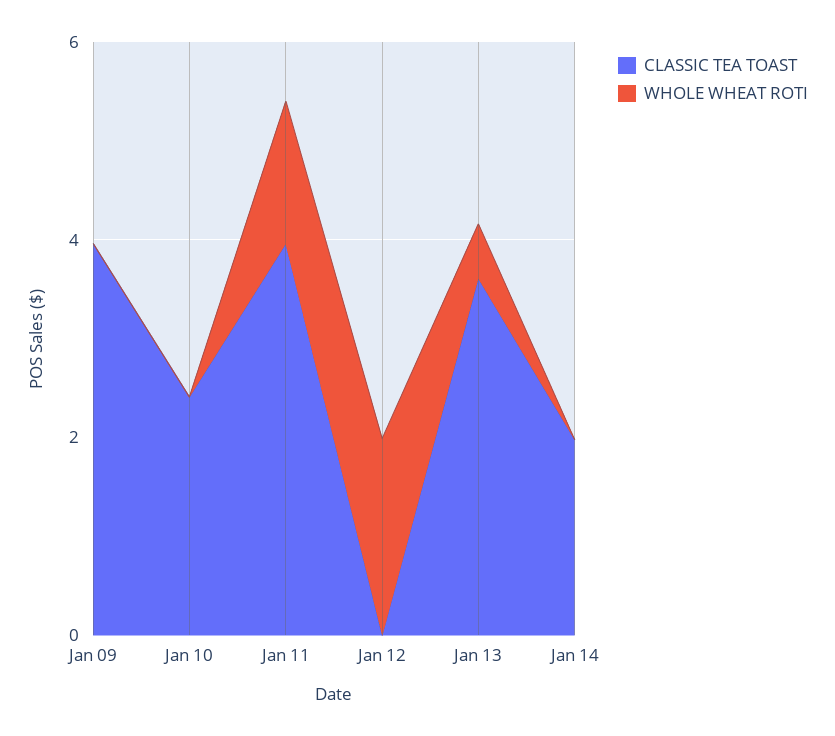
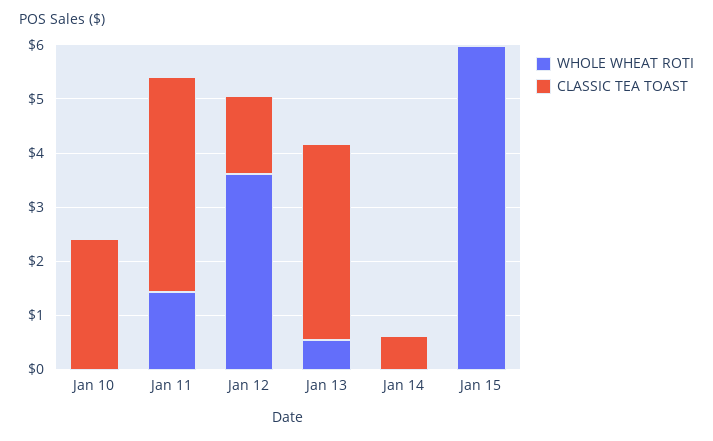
CLASSIC TEA TOAST, Jan 09: 4 -> none
WHOLE WHEAT ROTI, Jan 09: 0 -> none
CLASSIC TEA TOAST, Jan 12: 0 -> 1.4
WHOLE WHEAT ROTI, Jan 12: 2 -> 3.6
CLASSIC TEA TOAST, Jan 14: 2 -> 0.6
WHOLE WHEAT ROTI, Jan 15: none -> 6
CLASSIC TEA TOAST, Jan 15: none -> 0

